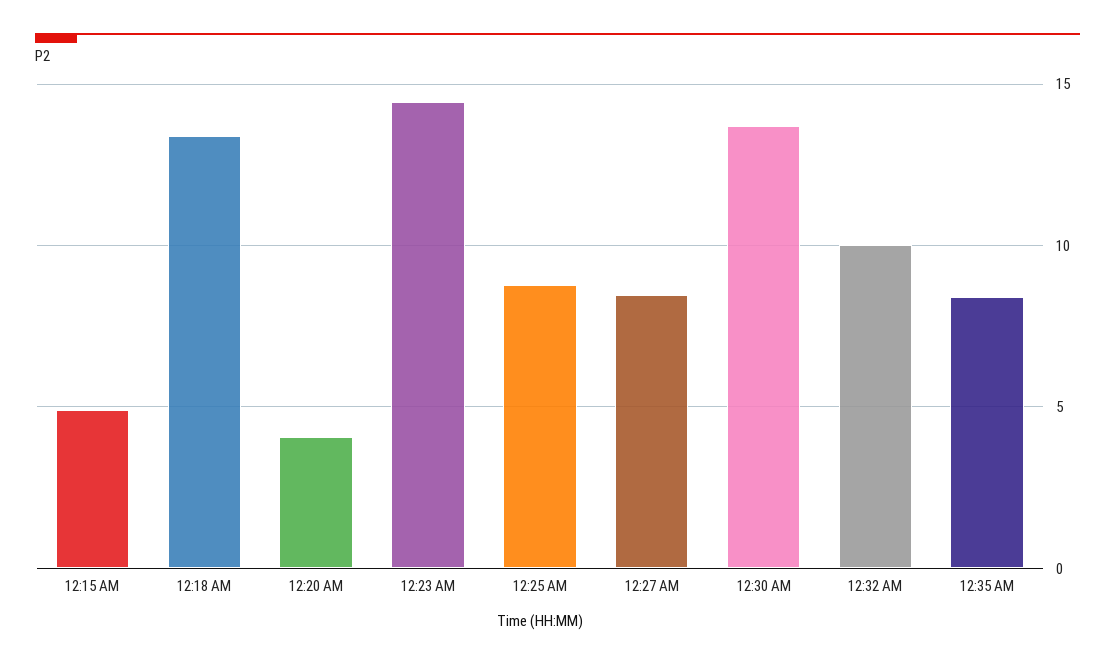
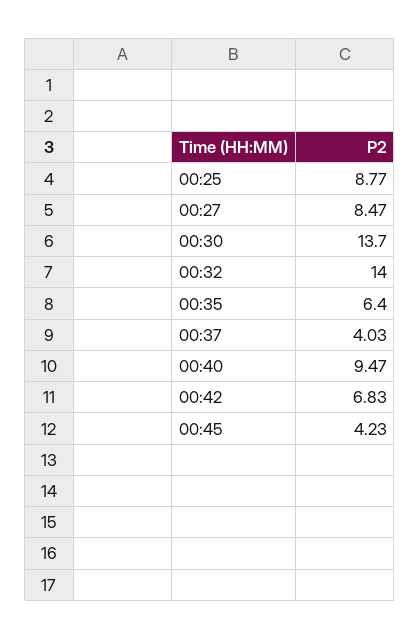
12:15 AM: 5 -> none
12:18 AM: 13.5 -> none
12:20 AM: 4 -> none
12:23 AM: 14.5 -> none
12:32 AM: 10 -> 14
12:35 AM: 8.5 -> 6.4
00:37: none -> 4.03
00:40: none -> 9.47
00:42: none -> 6.83
00:45: none -> 4.23

